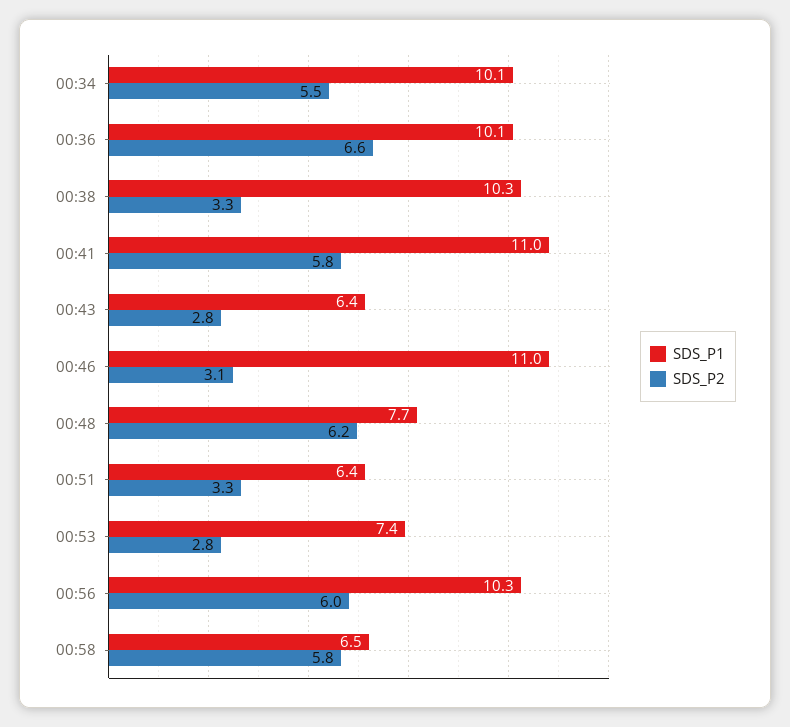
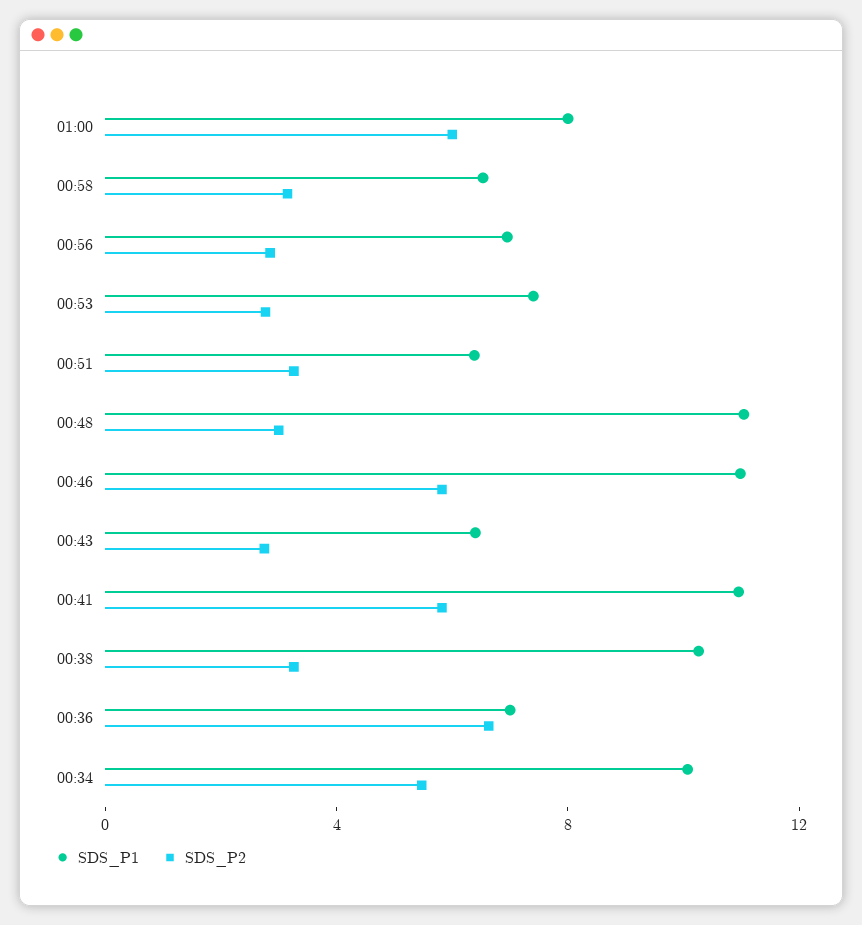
SDS_P1, 00:36: 10.1 -> 7
SDS_P2, 00:46: 3.1 -> 6
SDS_P1, 00:48: 7.7 -> 11
SDS_P2, 00:48: 6.2 -> 3
SDS_P1, 00:56: 10.3 -> 7
SDS_P2, 00:56: 6 -> 3
SDS_P2, 00:58: 5.8 -> 3
SDS_P1, 01:00: none -> 8
SDS_P2, 01:00: none -> 6

